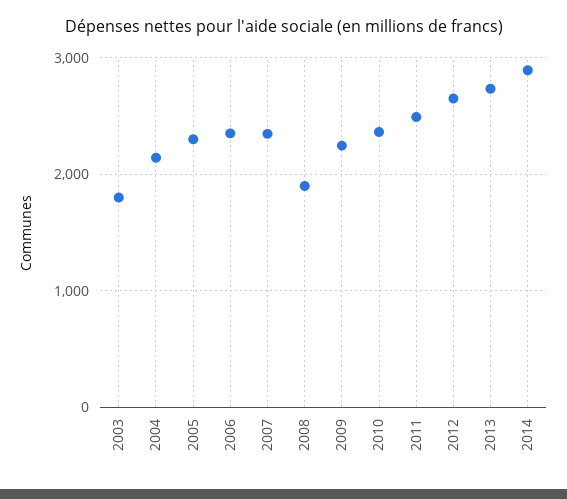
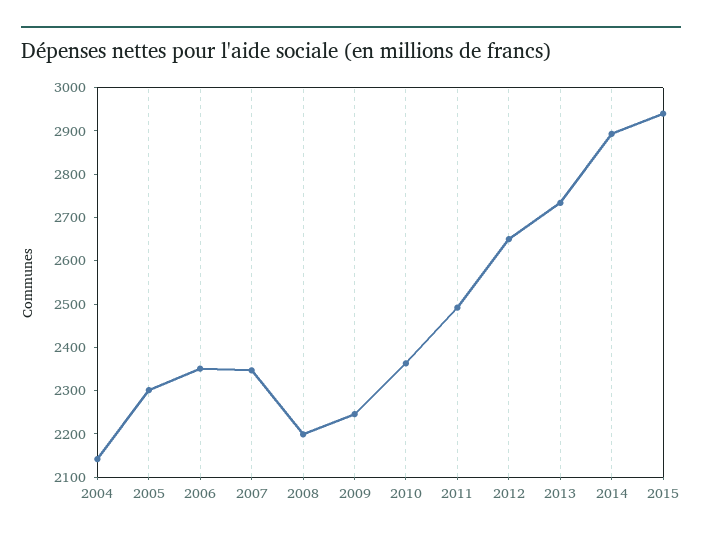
2003: 1800 -> none
2008: 1900 -> 2200
2015: none -> 2940

